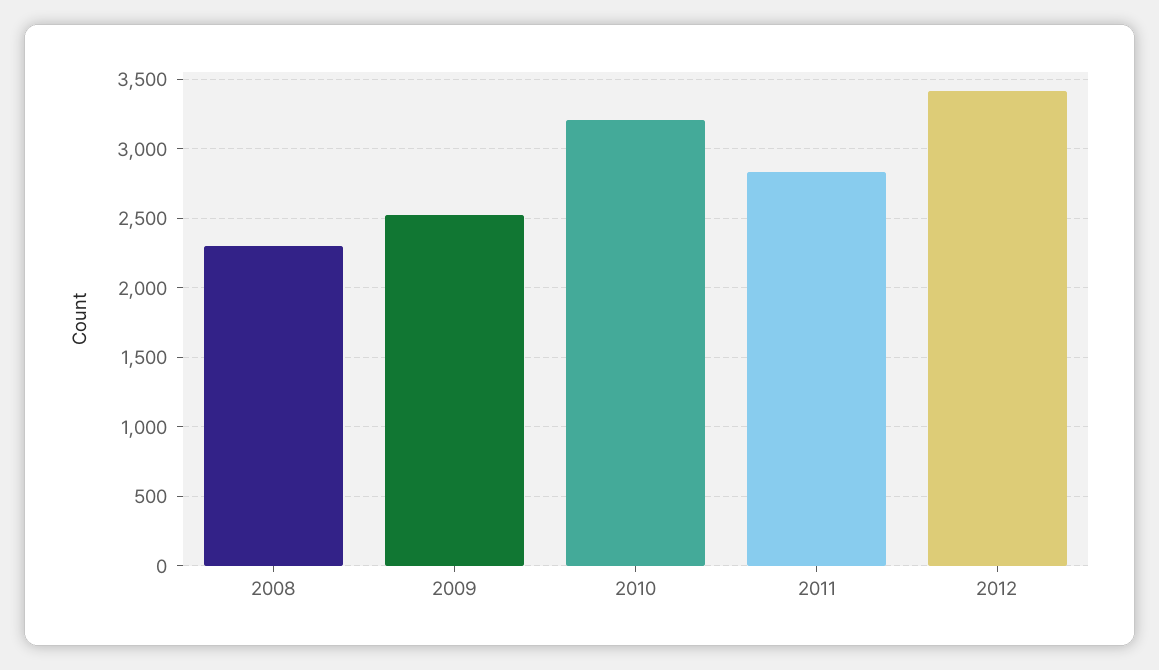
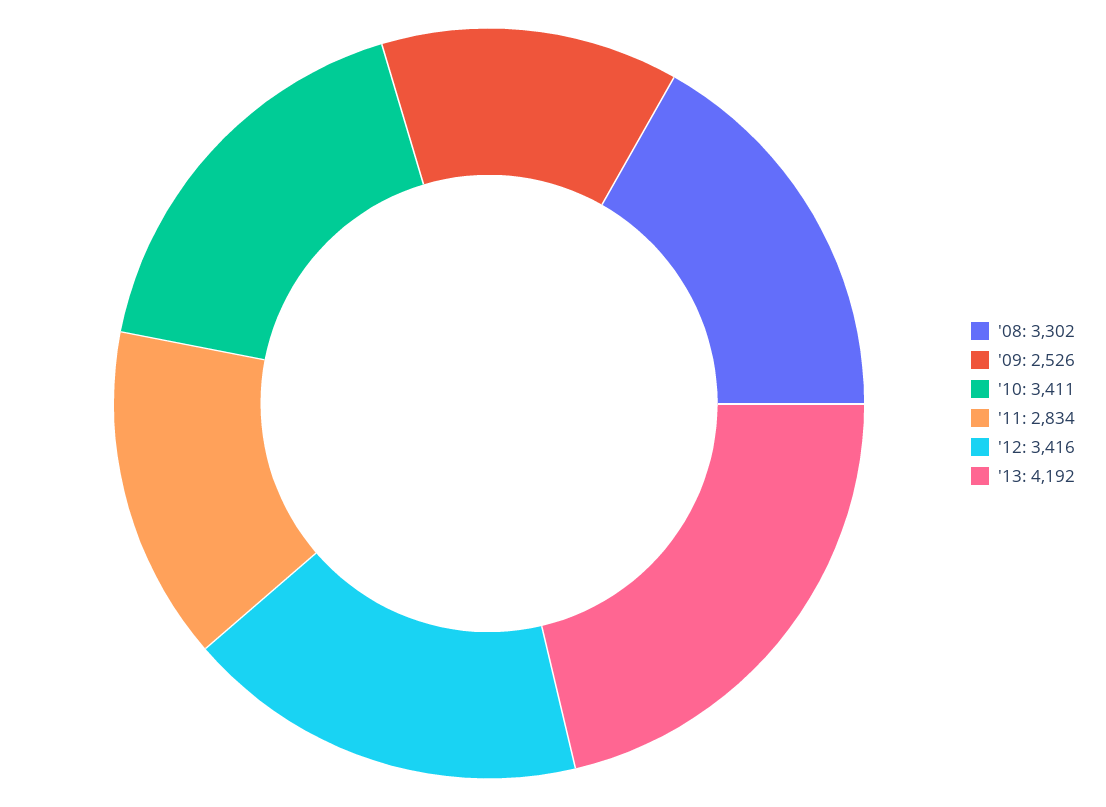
2008: 2300 -> 3302
2010: 3200 -> 3411
'13: none -> 4192

